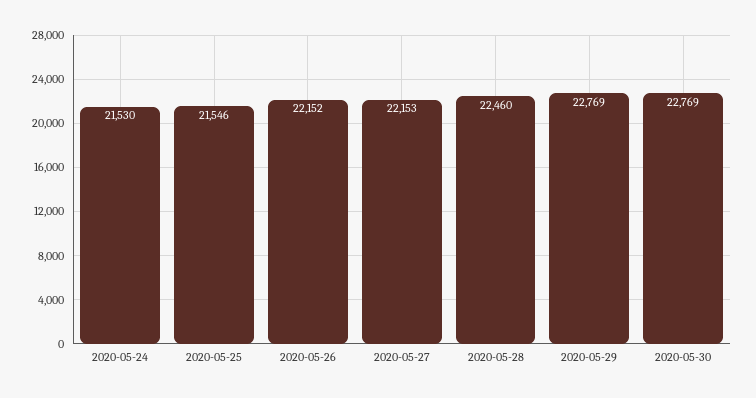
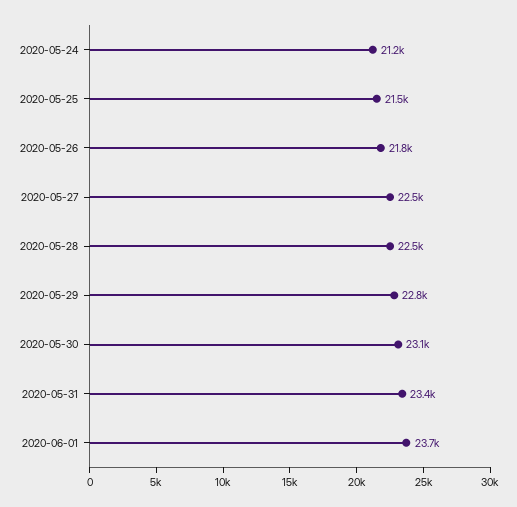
2020-05-24: 21530 -> 21200
2020-05-26: 22152 -> 21800
2020-05-27: 22153 -> 22500
2020-05-30: 22769 -> 23100
2020-05-31: none -> 23400
2020-06-01: none -> 23700

